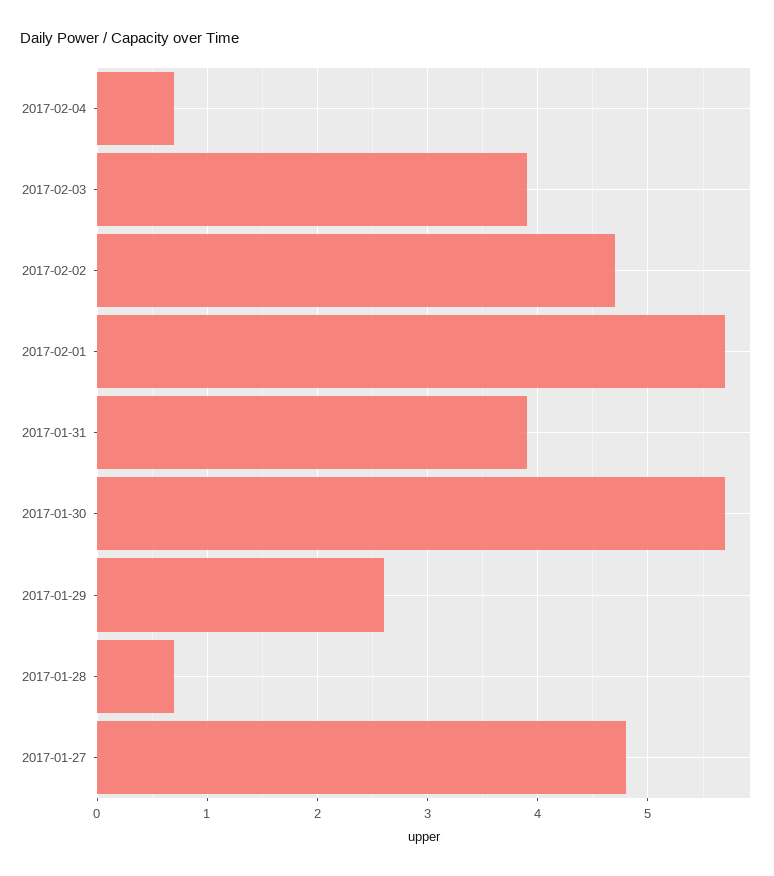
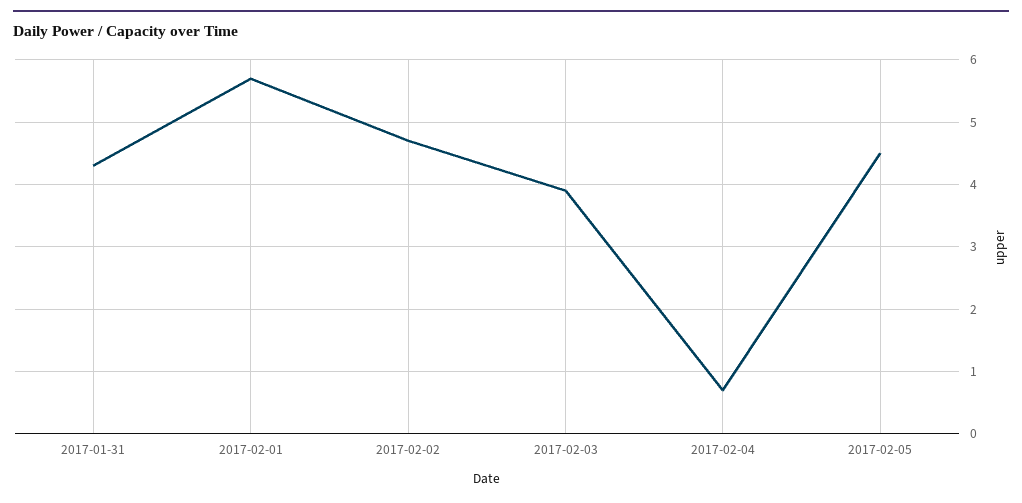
2017-01-31: 3.9 -> 4.3
2017-01-30: 5.7 -> none
2017-01-29: 2.6 -> none
2017-01-28: 0.7 -> none
2017-01-27: 4.8 -> none
2017-02-05: none -> 4.5

